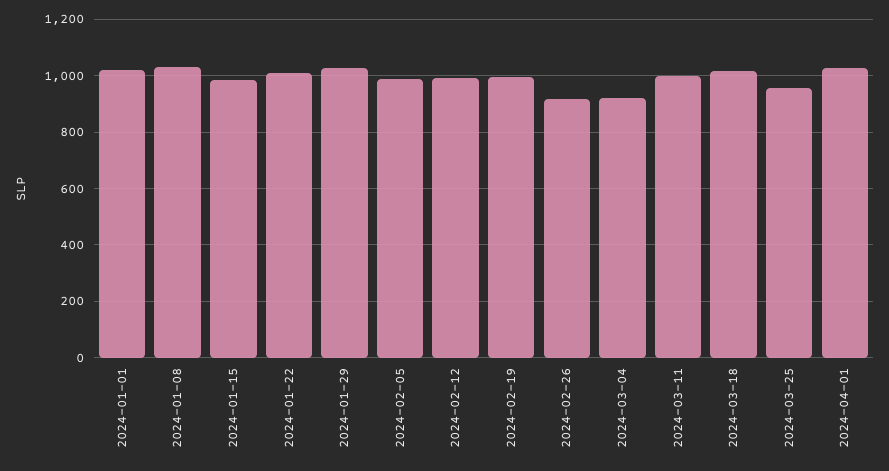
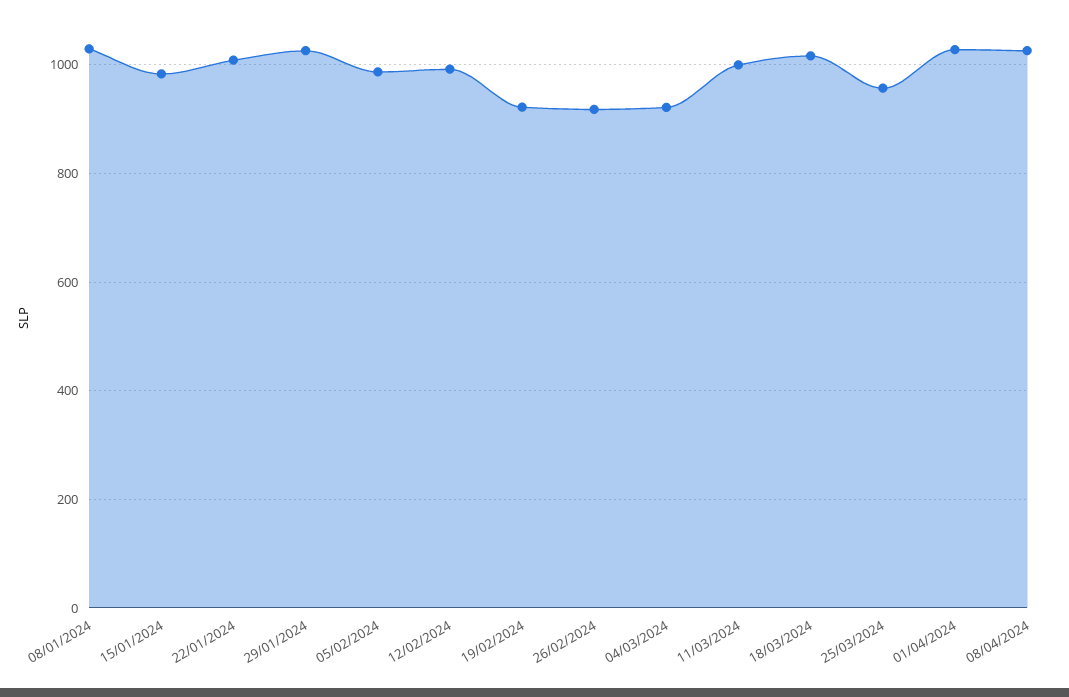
2024-01-01: 1025 -> none
2024-02-19: 1000 -> 920
08/04/2024: none -> 1020

